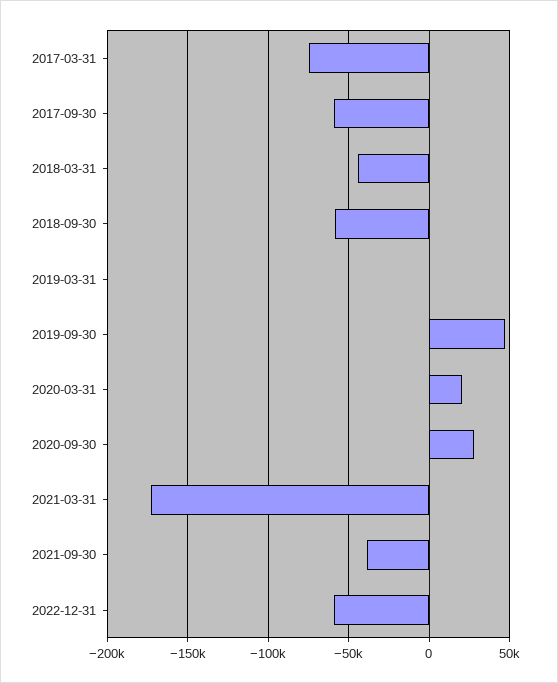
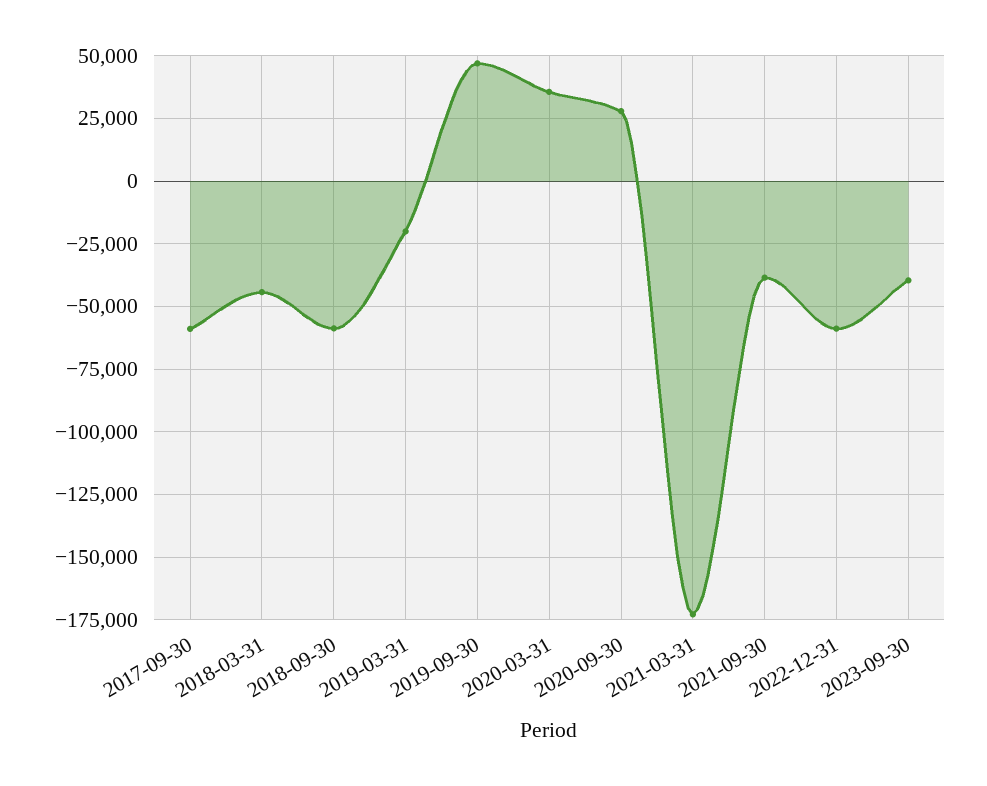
2017-03-31: -75000 -> none
2019-03-31: 0 -> -20000
2020-03-31: 20000 -> 35000
2023-09-30: none -> -40000

